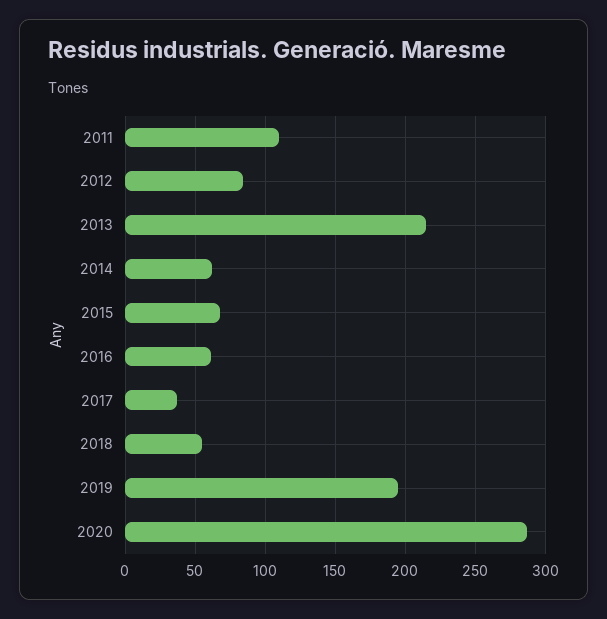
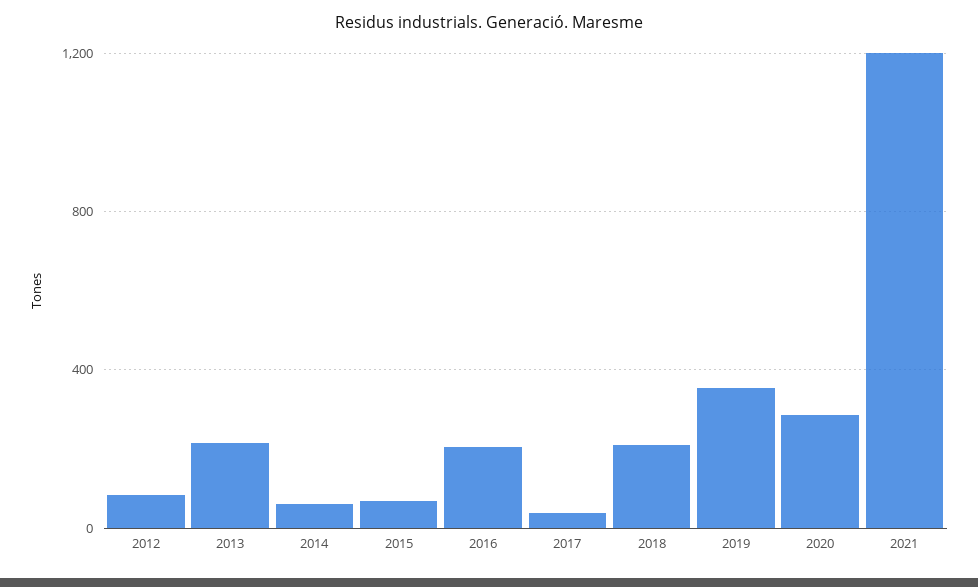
2011: 110 -> none
2016: 60 -> 200
2018: 55 -> 200
2019: 195 -> 350
2021: none -> 1200

